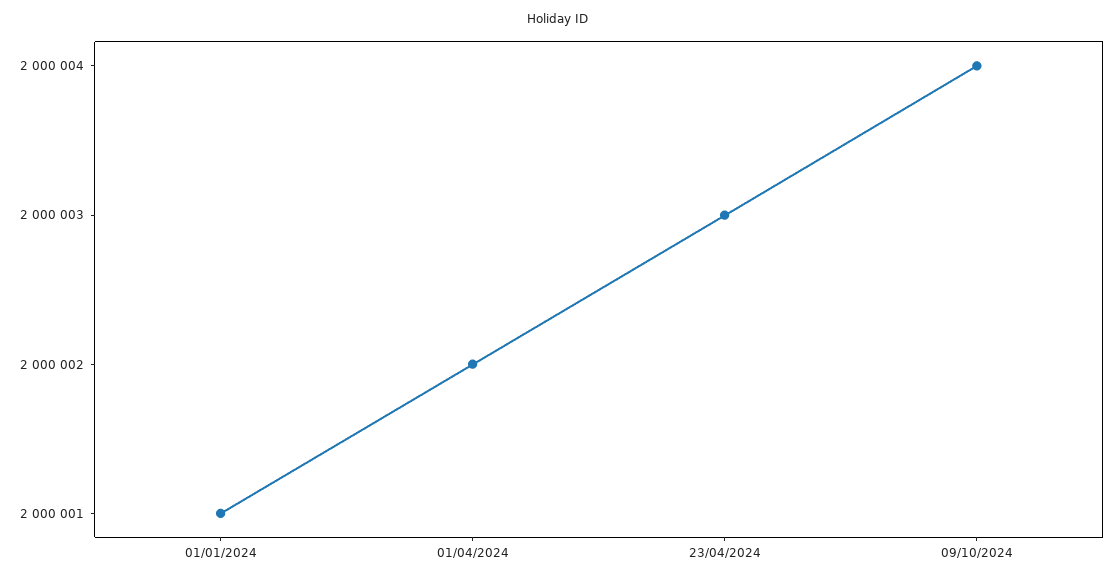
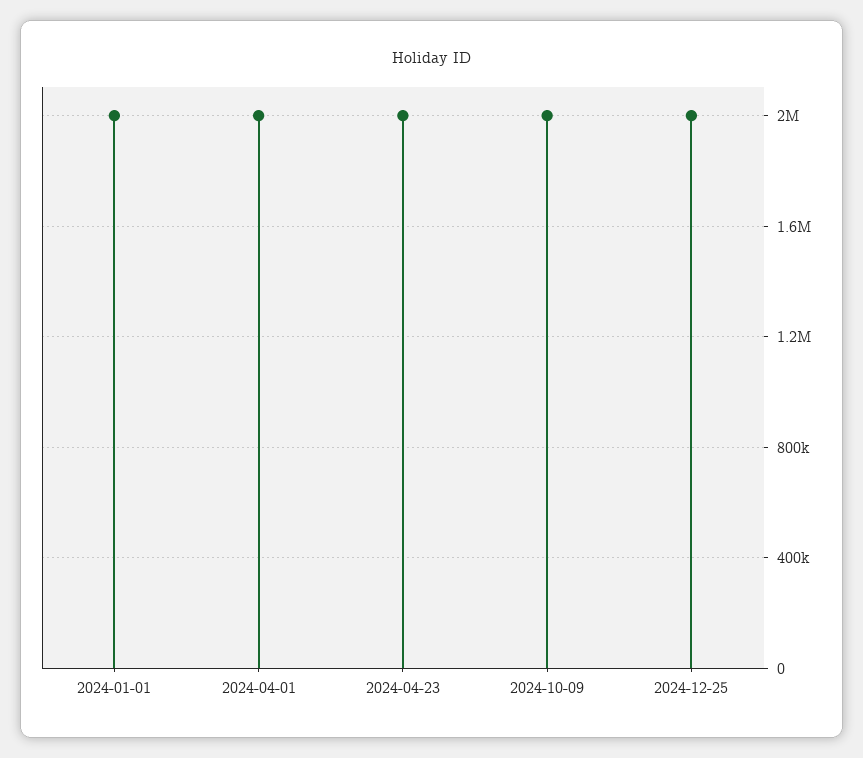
2024-12-25: none -> 2000000

